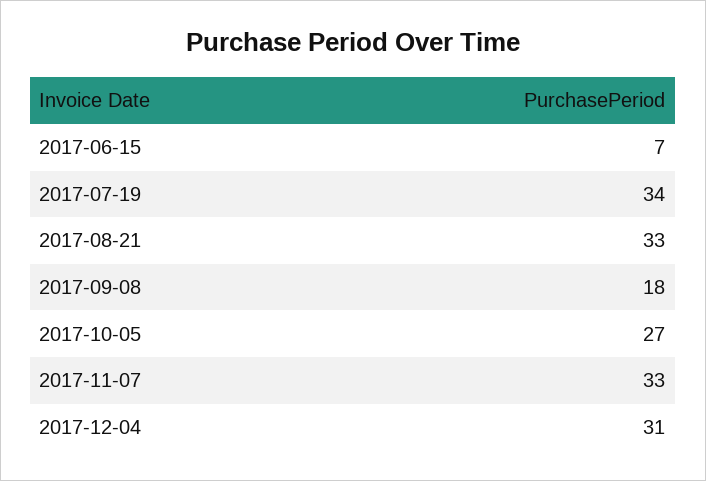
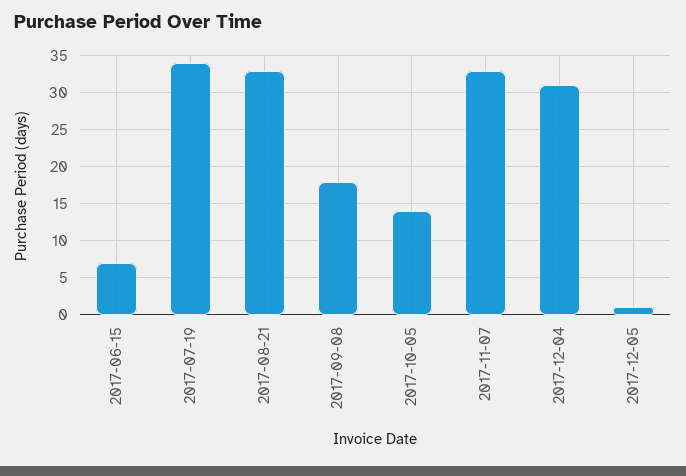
2017-10-05: 27 -> 14
2017-12-05: none -> 1

